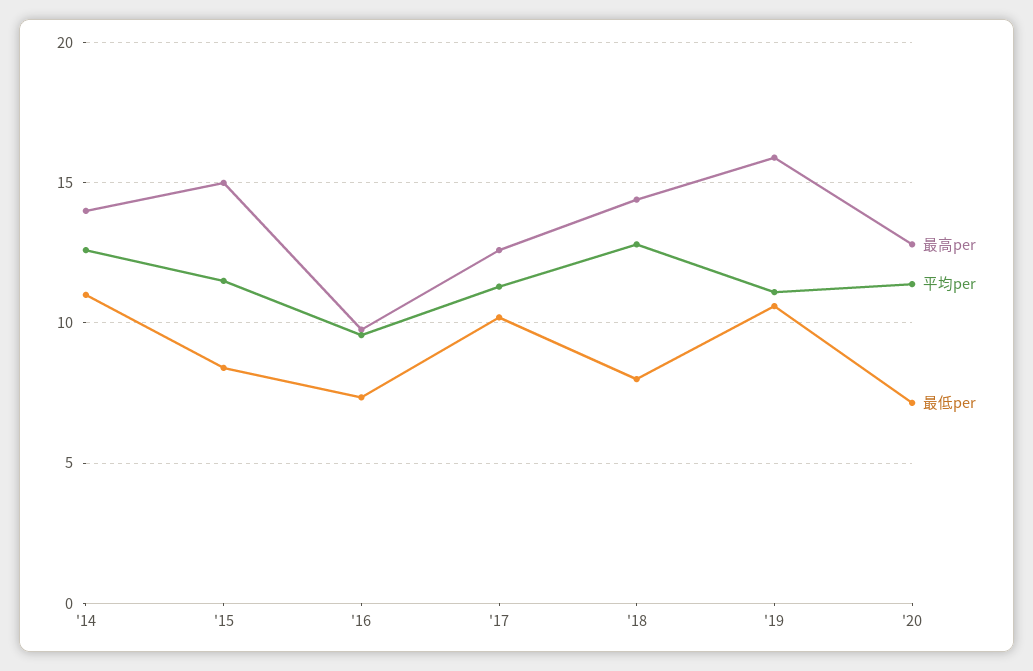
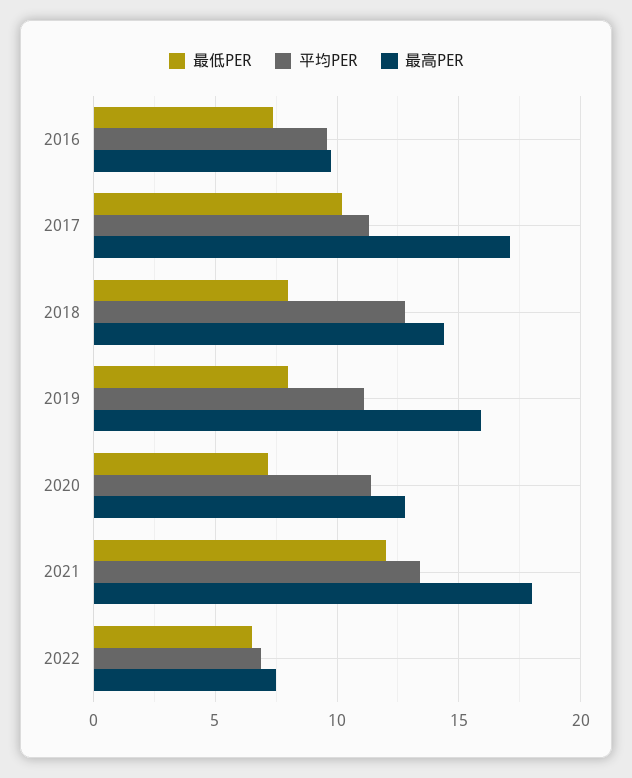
最高per, '14: 14 -> none
平均per, '14: 12.5 -> none
最低per, '14: 11 -> none
最高per, '15: 15 -> none
平均per, '15: 11.5 -> none
最低per, '15: 8.5 -> none
最高per, '17: 12.5 -> 17
最低per, '19: 10.5 -> 8
最低per, 2021: none -> 12
平均per, 2021: none -> 13.5
最高per, 2021: none -> 18
最低per, 2022: none -> 6.5
平均per, 2022: none -> 7
最高per, 2022: none -> 7.5

